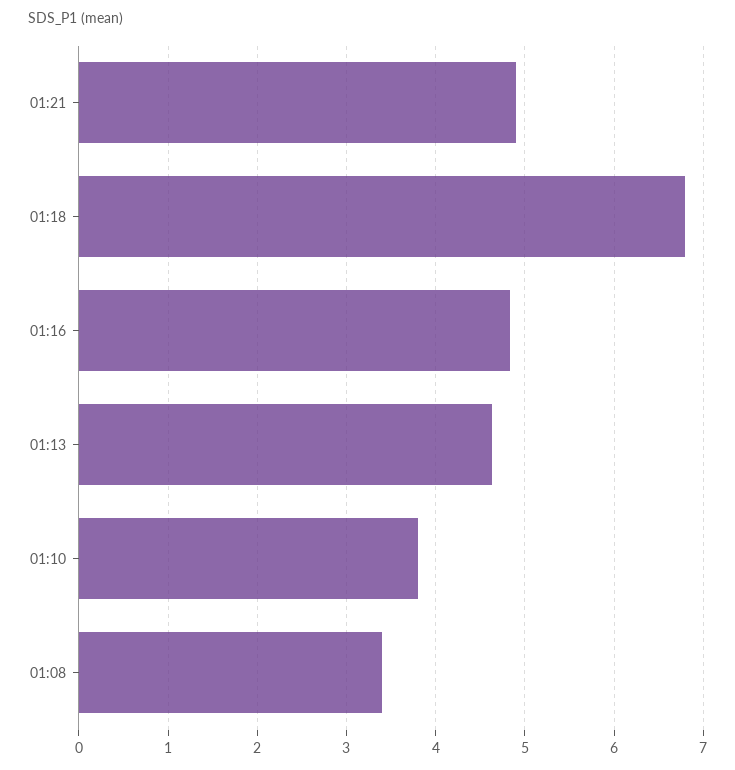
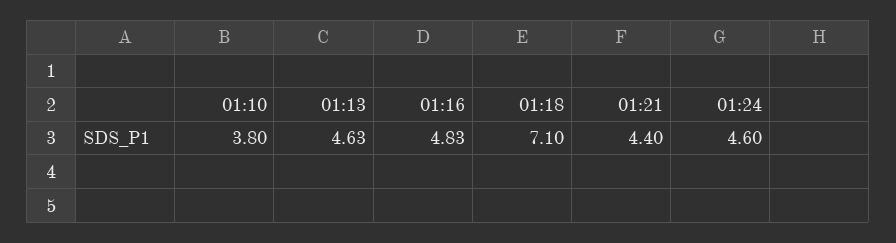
01:21: 4.9 -> 4.4
01:18: 6.8 -> 7.1
01:08: 3.4 -> none
01:24: none -> 4.6

